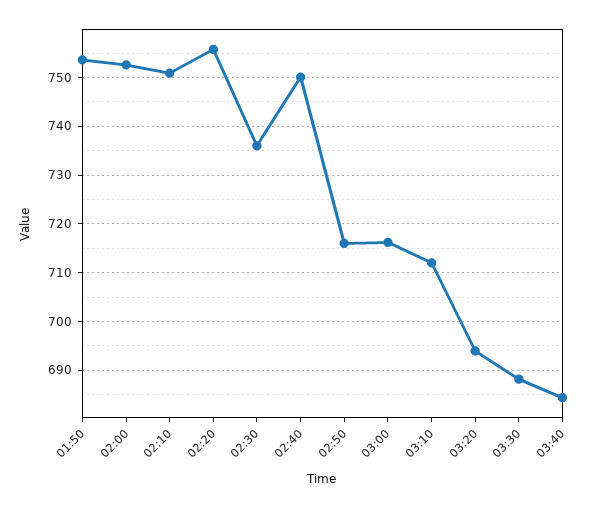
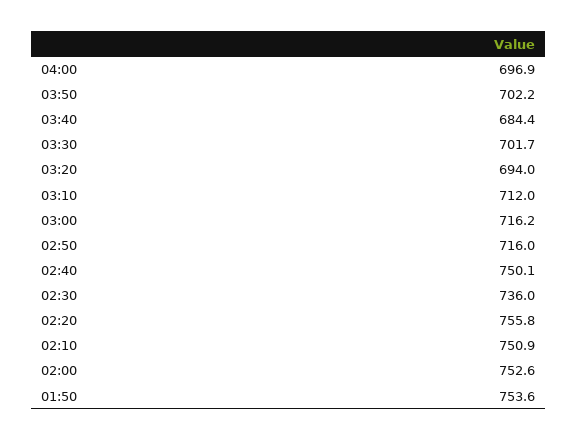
03:30: 688 -> 701.7
04:00: none -> 696.9
03:50: none -> 702.2

